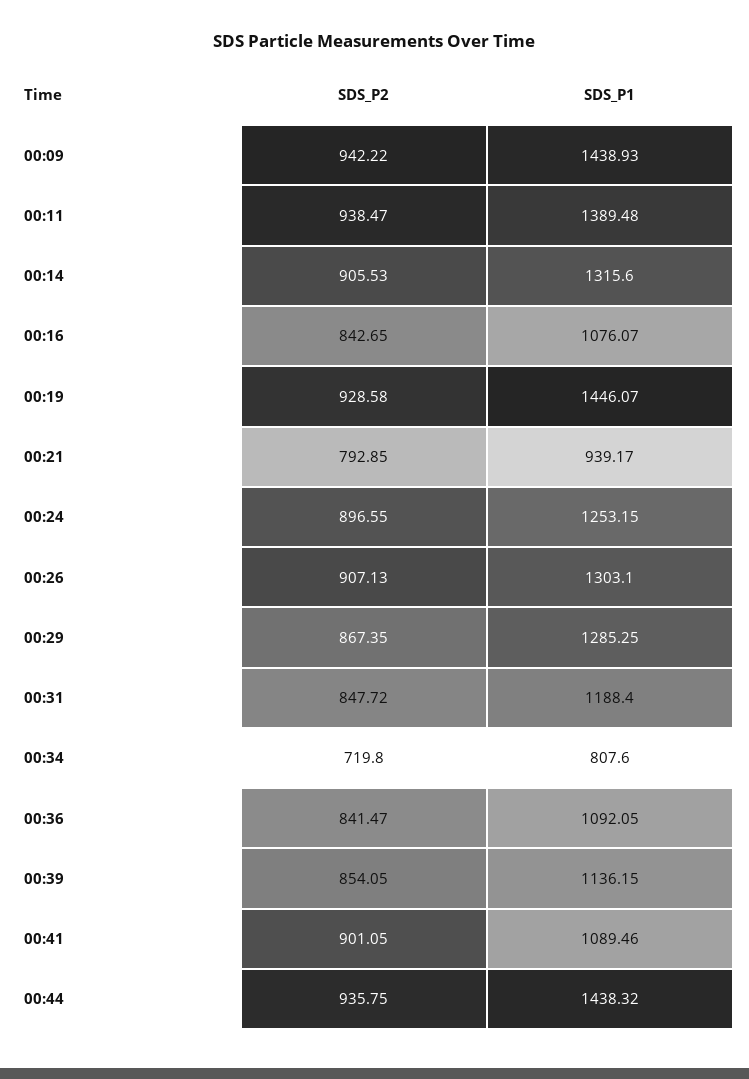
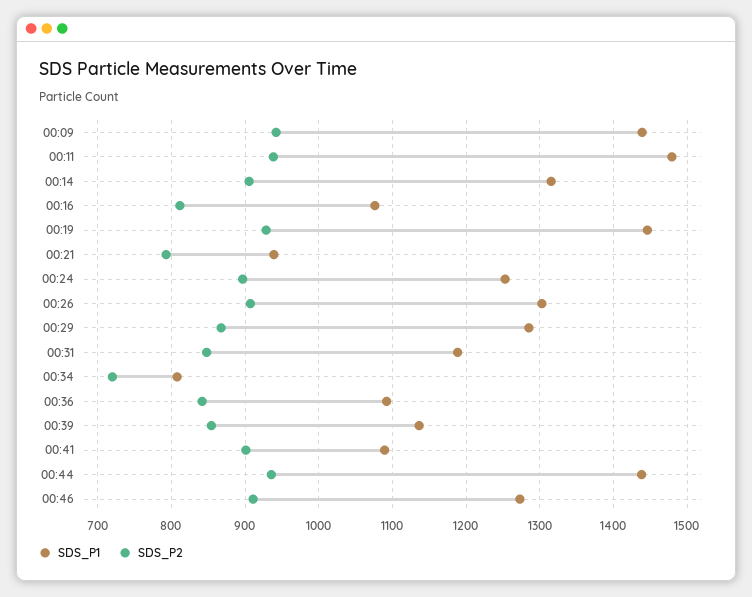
SDS_P1, 00:11: 1389.48 -> 1480
SDS_P2, 00:16: 842.65 -> 810
SDS_P1, 00:46: none -> 1270
SDS_P2, 00:46: none -> 910

